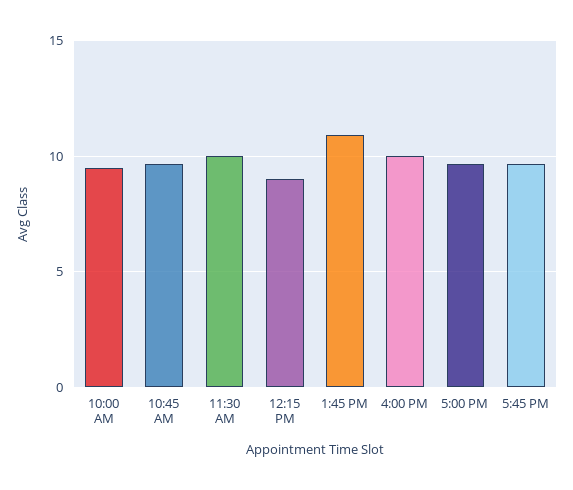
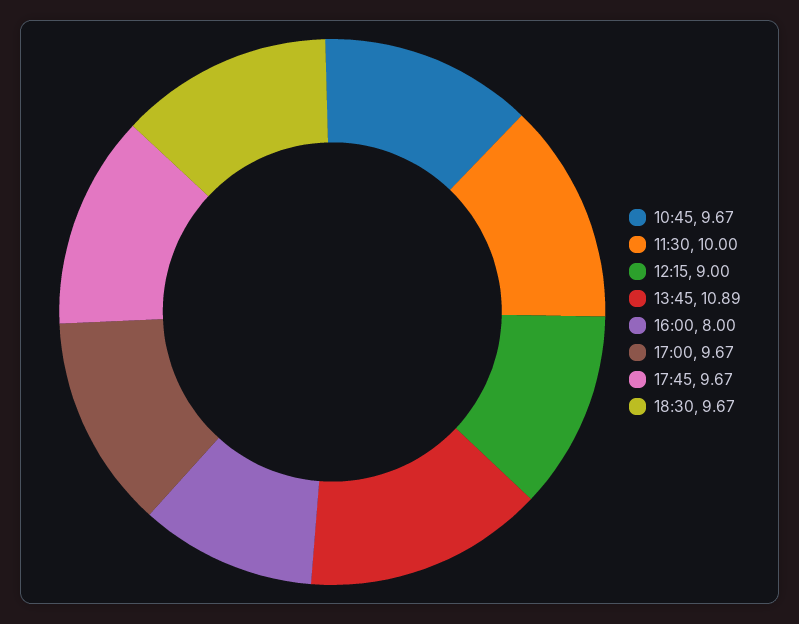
10:00 AM: 9.5 -> none
4:00 PM: 10 -> 8
18:30: none -> 9.67

